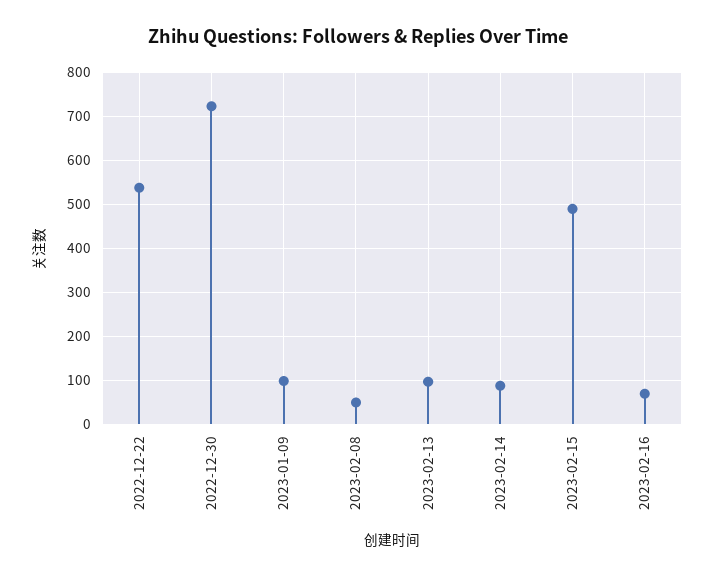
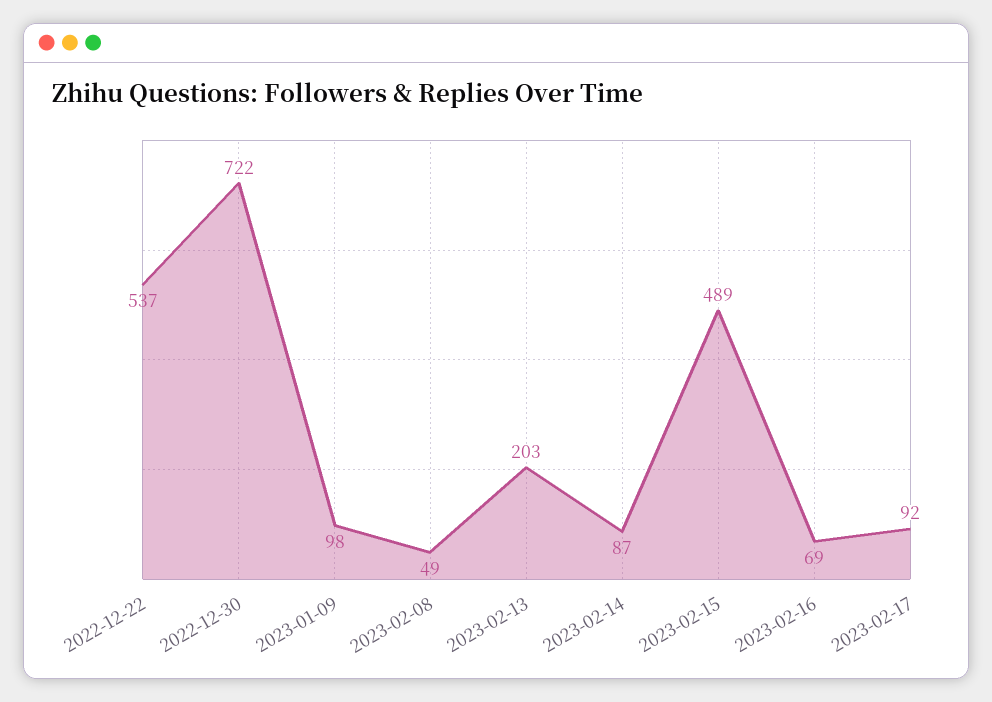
2023-02-13: 100 -> 203
2023-02-17: none -> 92

